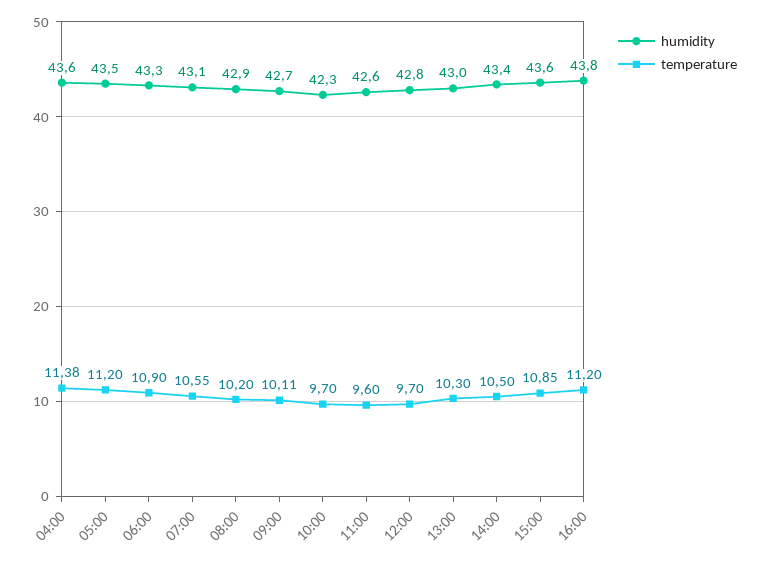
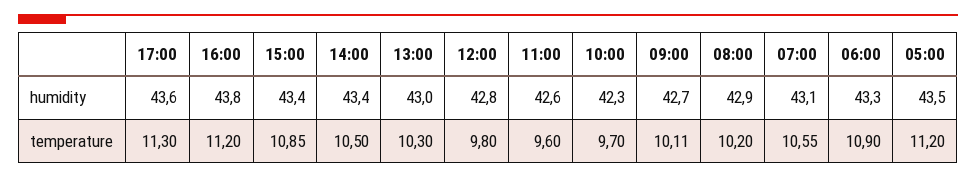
humidity, 04:00: 43.6 -> none
temperature, 04:00: 11.38 -> none
temperature, 12:00: 9.7 -> 9.8
humidity, 15:00: 43.6 -> 43.4
humidity, 17:00: none -> 43.6
temperature, 17:00: none -> 11.3

